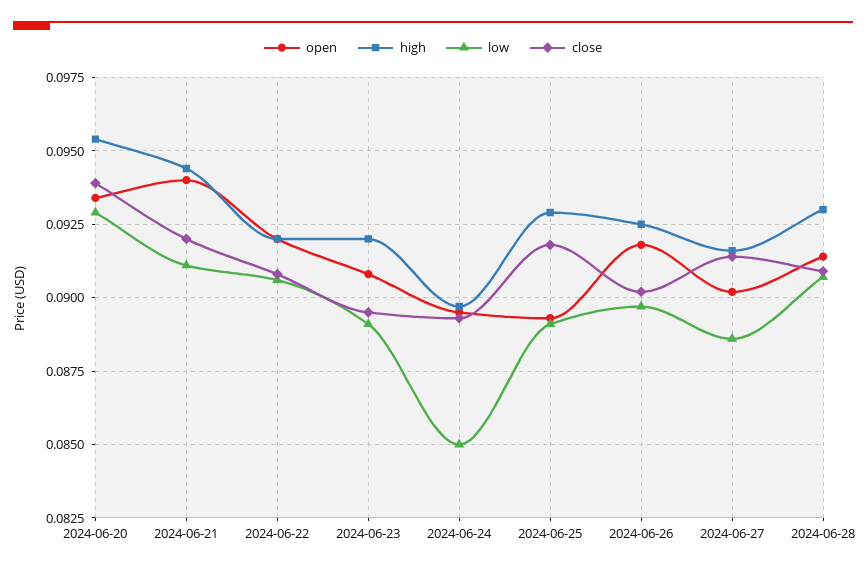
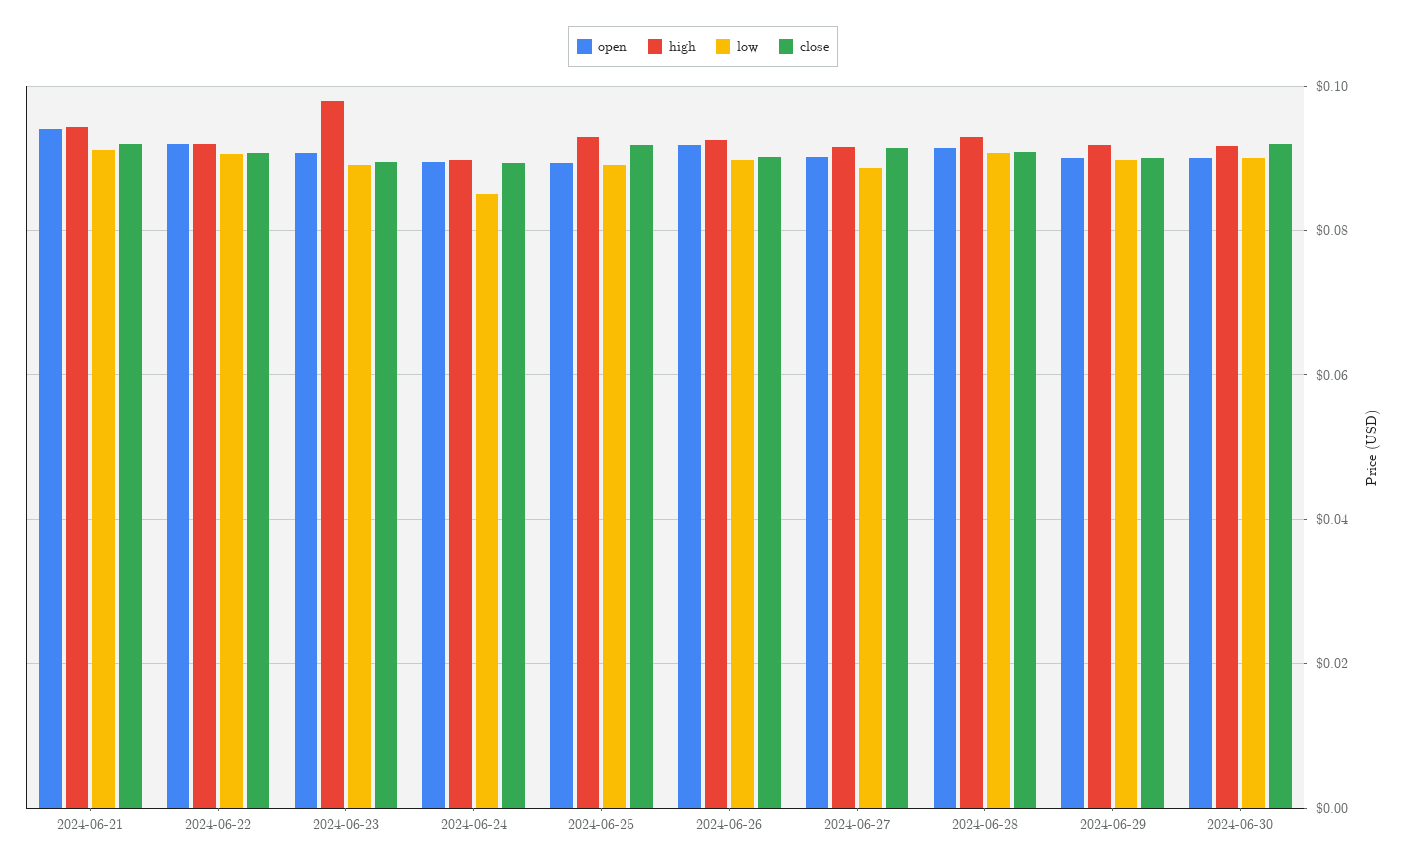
open, 2024-06-20: 0.0935 -> none
high, 2024-06-20: 0.0955 -> none
low, 2024-06-20: 0.093 -> none
close, 2024-06-20: 0.094 -> none
high, 2024-06-23: 0.092 -> 0.098
open, 2024-06-29: none -> 0.09
high, 2024-06-29: none -> 0.092
low, 2024-06-29: none -> 0.09
close, 2024-06-29: none -> 0.09
open, 2024-06-30: none -> 0.09
high, 2024-06-30: none -> 0.092
low, 2024-06-30: none -> 0.09
close, 2024-06-30: none -> 0.092

